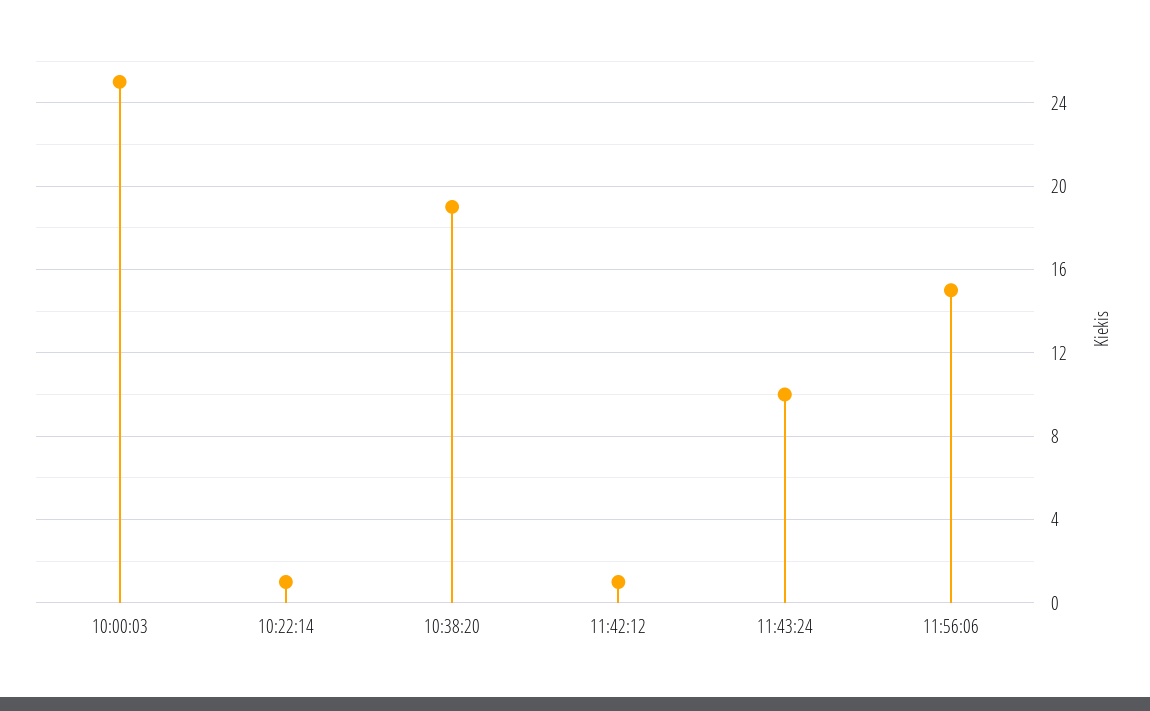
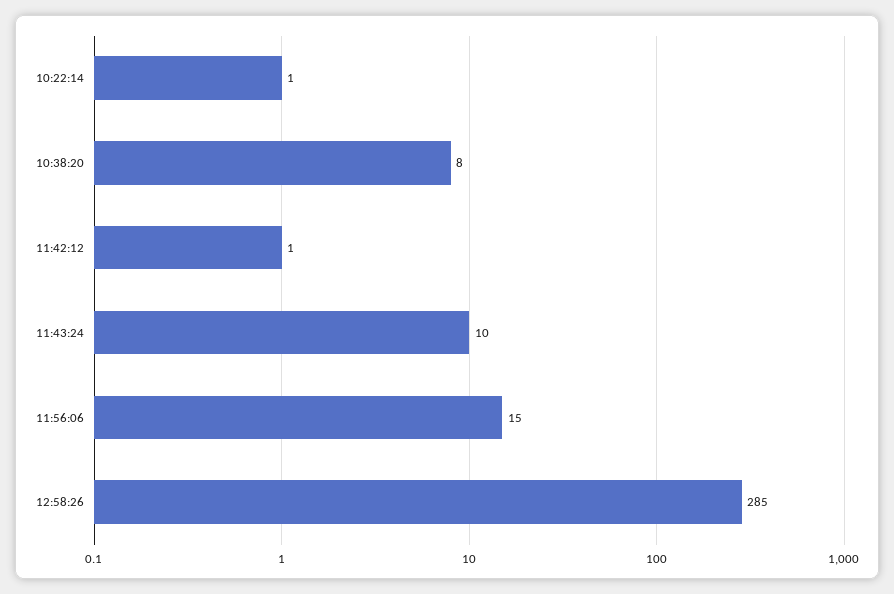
10:00:03: 25 -> none
10:38:20: 19 -> 8
12:58:26: none -> 285

